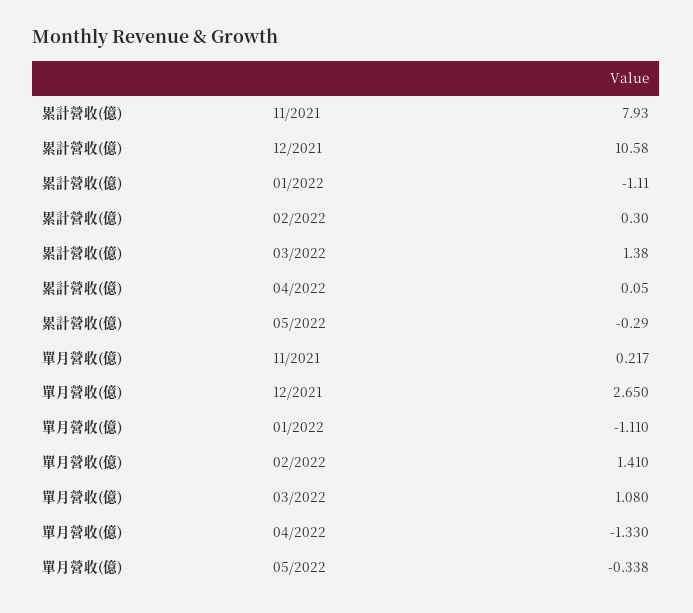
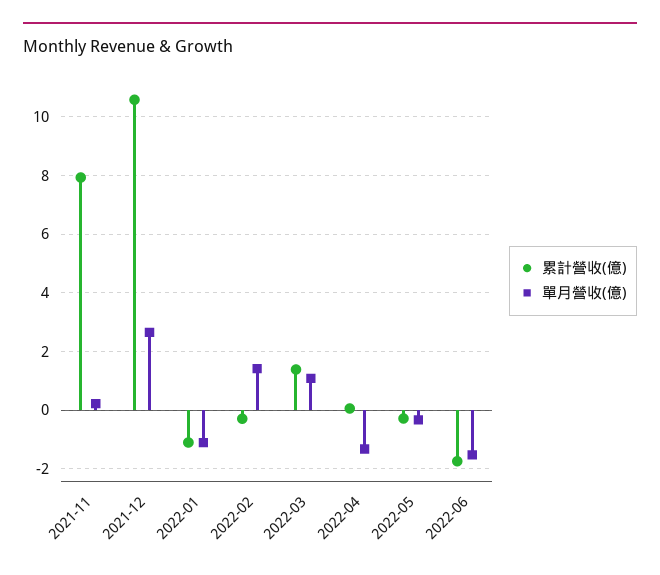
累計營收(億), 02/2022: 0.3 -> -0.25
累計營收(億), 2022-06: none -> -1.75
單月營收(億), 2022-06: none -> -1.5

